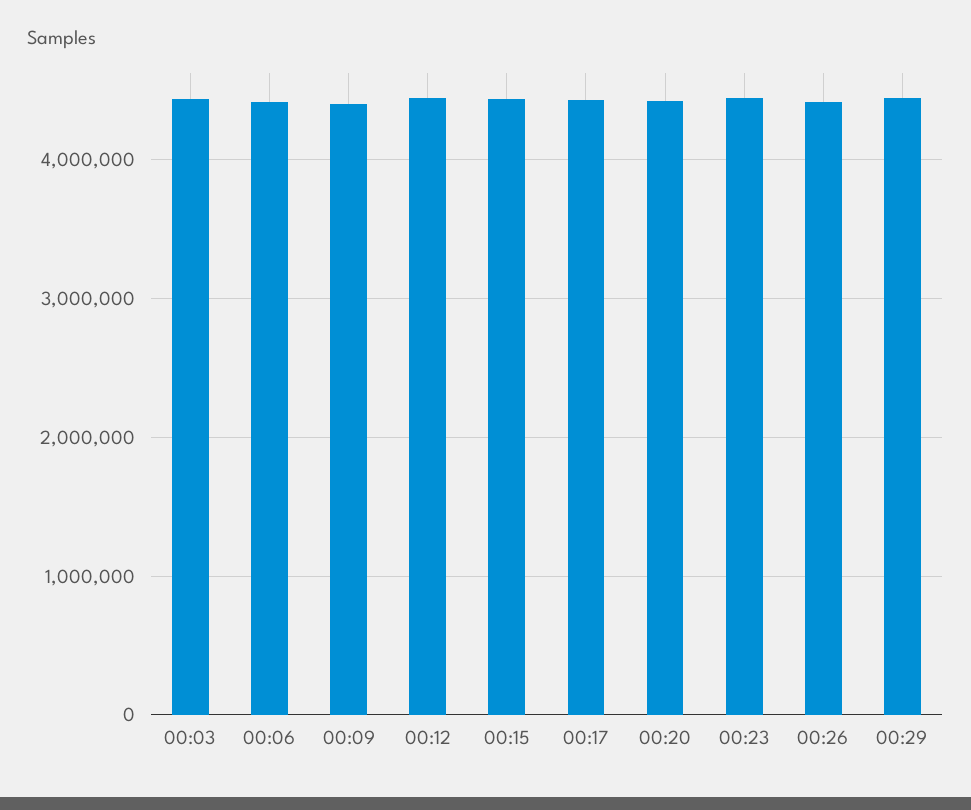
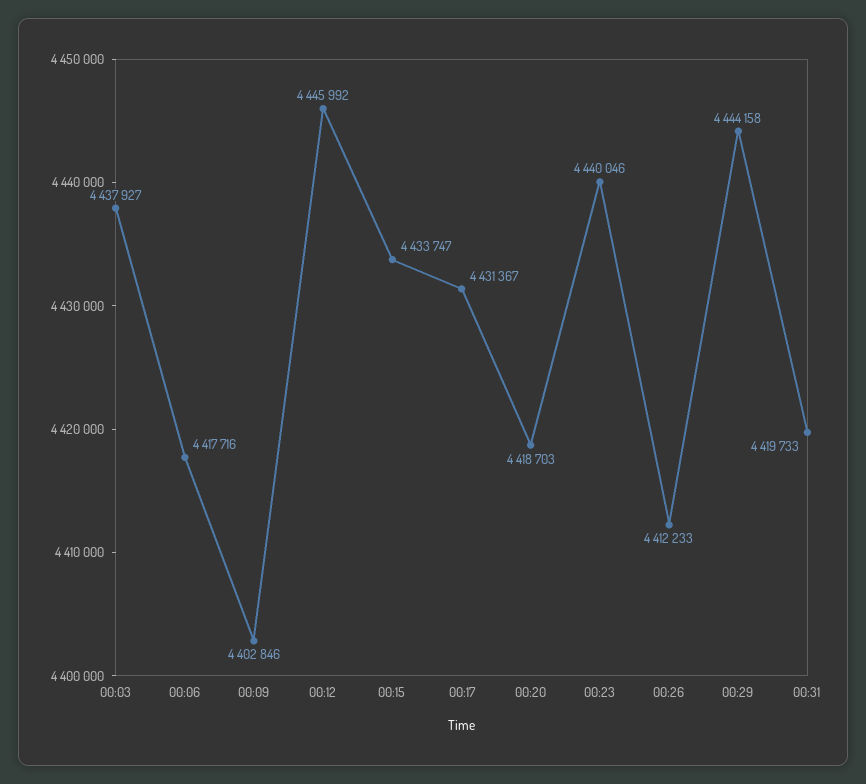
00:31: none -> 4419733

